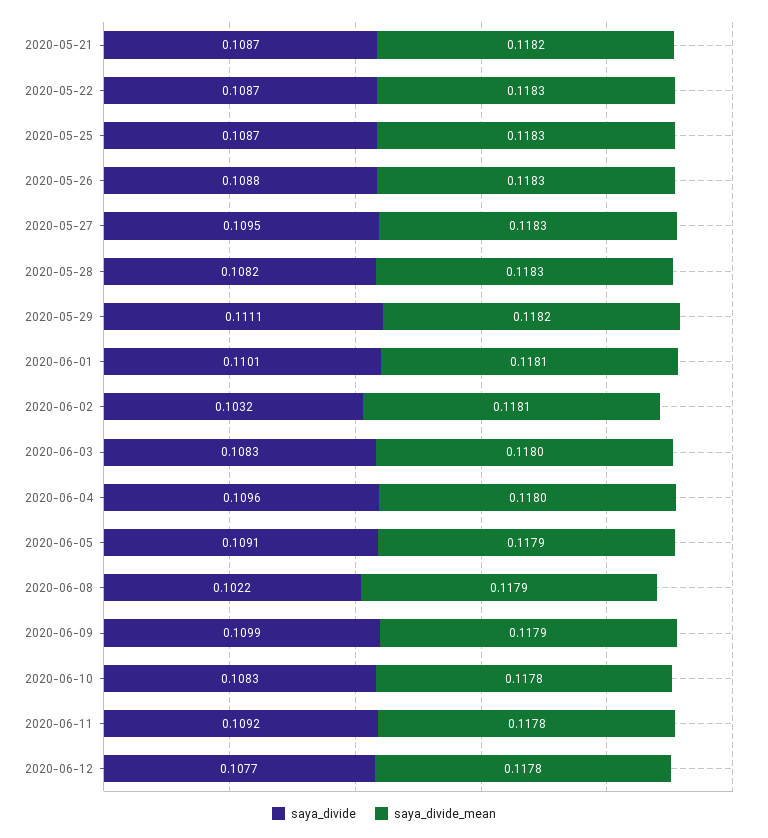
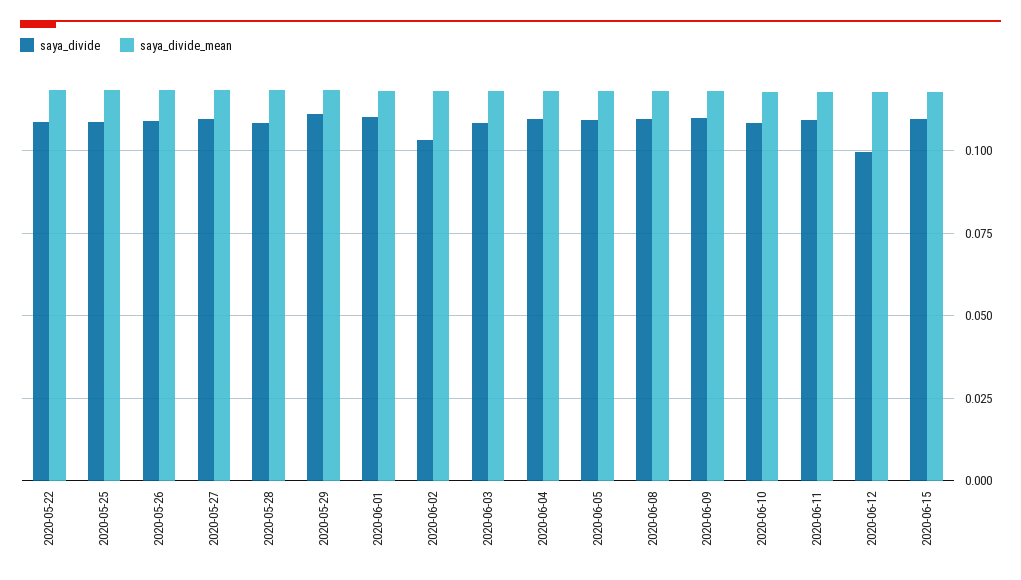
saya_divide, 2020-05-21: 0.1087 -> none
saya_divide_mean, 2020-05-21: 0.1182 -> none
saya_divide, 2020-06-08: 0.1022 -> 0.11
saya_divide, 2020-06-12: 0.1077 -> 0.1
saya_divide, 2020-06-15: none -> 0.11
saya_divide_mean, 2020-06-15: none -> 0.1175

